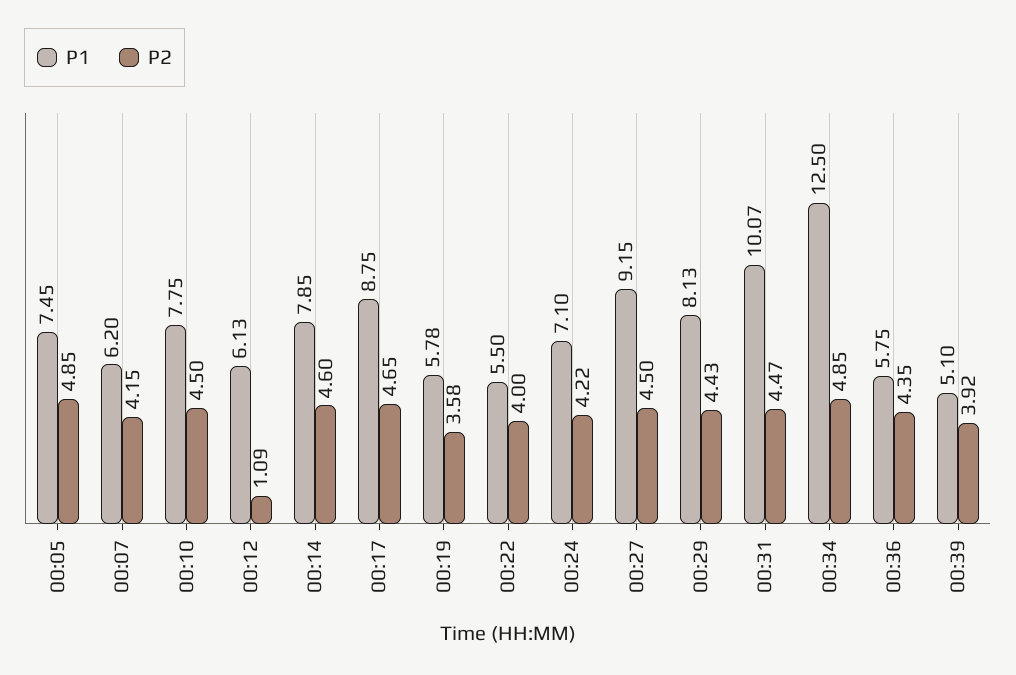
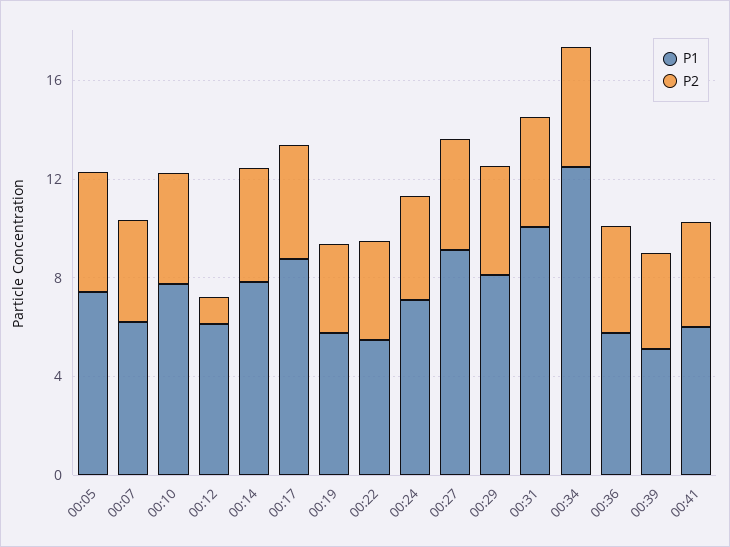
P1, 00:41: none -> 6
P2, 00:41: none -> 4

